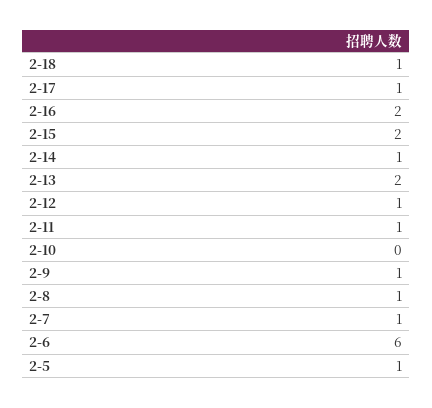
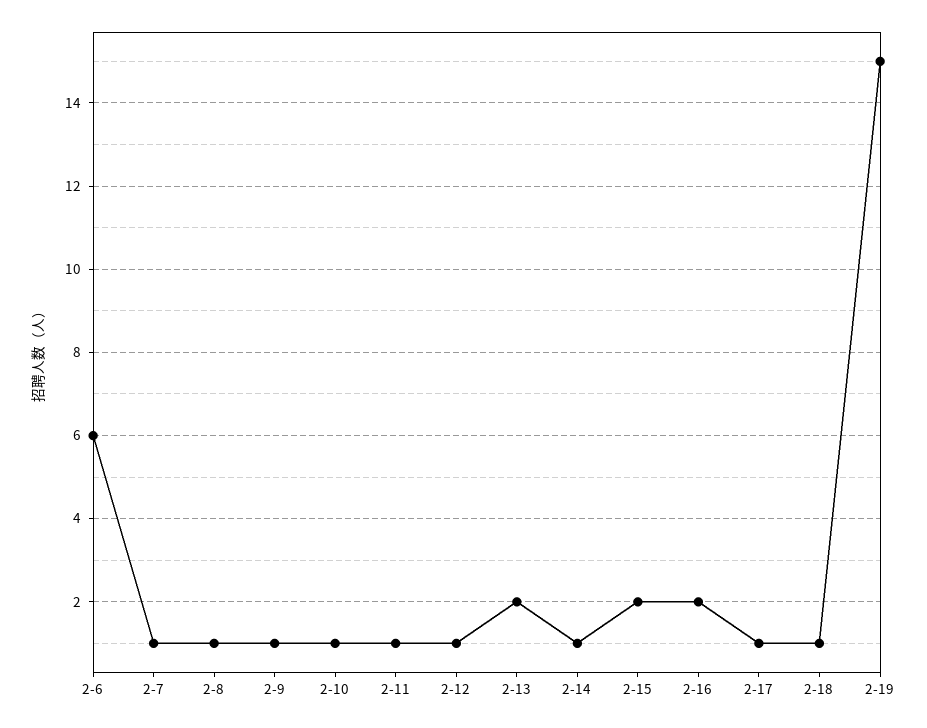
2-10: 0 -> 1
2-5: 1 -> none
2-19: none -> 15

